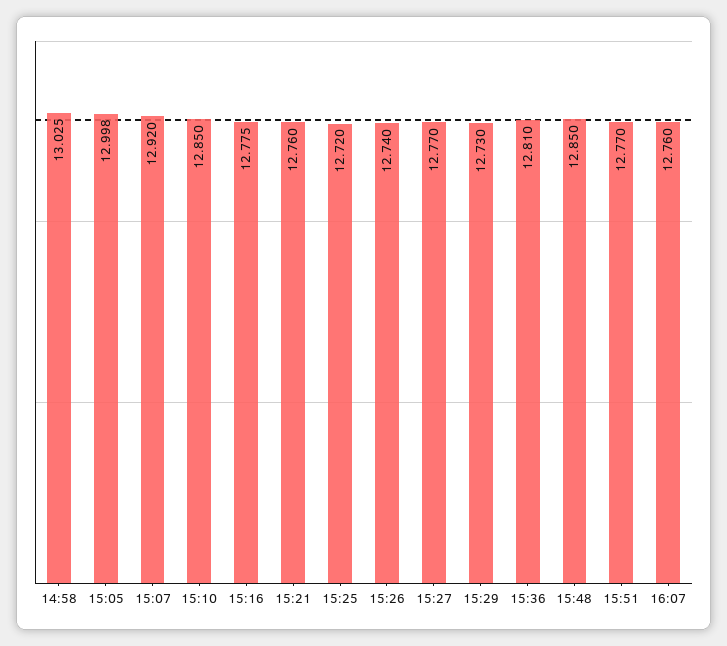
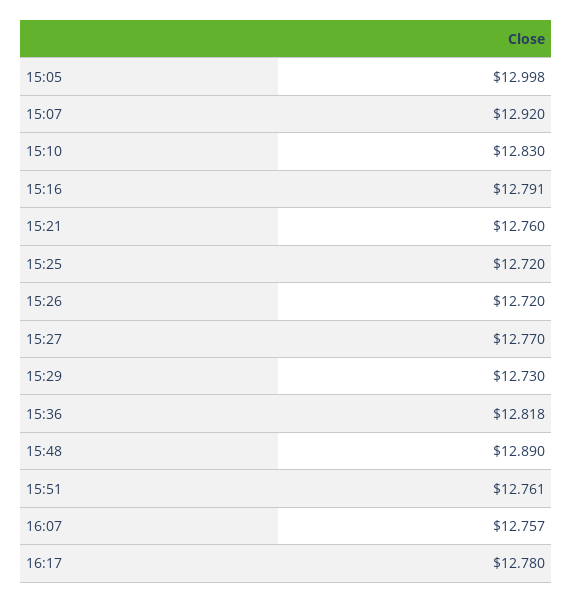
14:58: 13.025 -> none
15:10: 12.85 -> 12.83
15:16: 12.775 -> 12.791
15:26: 12.74 -> 12.72
15:36: 12.81 -> 12.818
15:48: 12.85 -> 12.89
15:51: 12.77 -> 12.761
16:07: 12.76 -> 12.757
16:17: none -> 12.78

